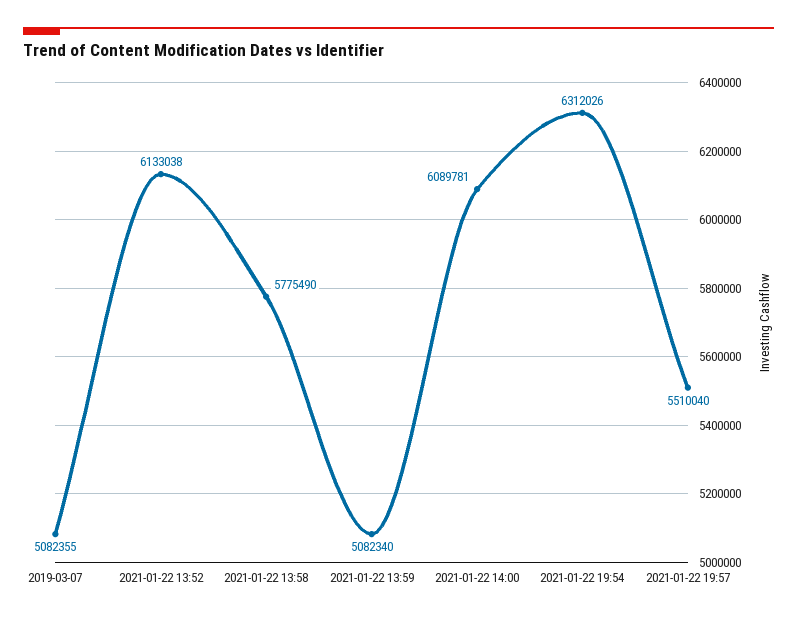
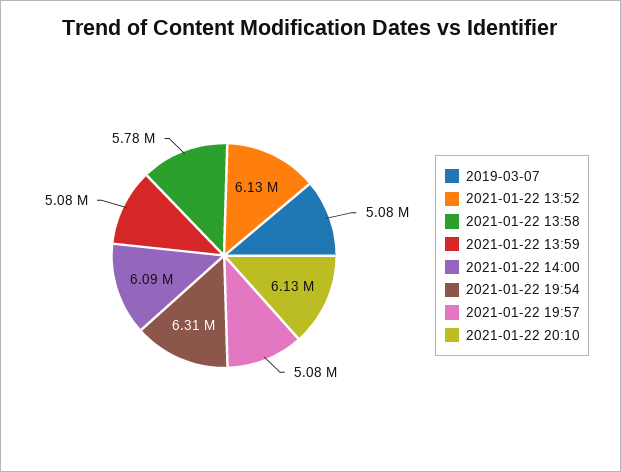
2021-01-22 19:57: 5510040 -> 5080000
2021-01-22 20:10: none -> 6130000

